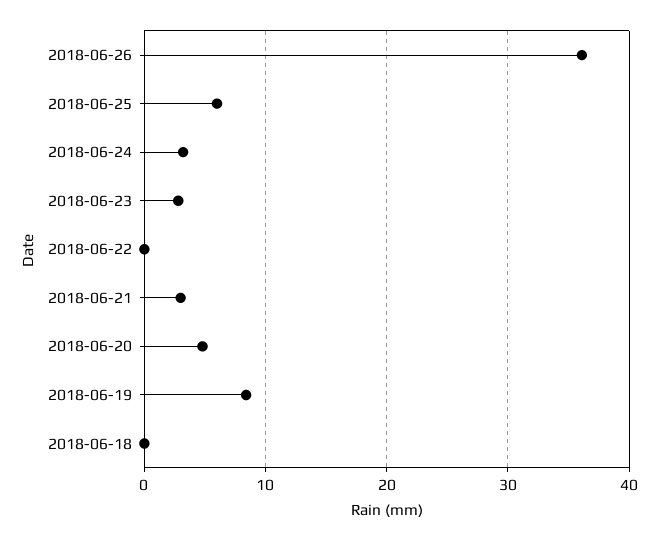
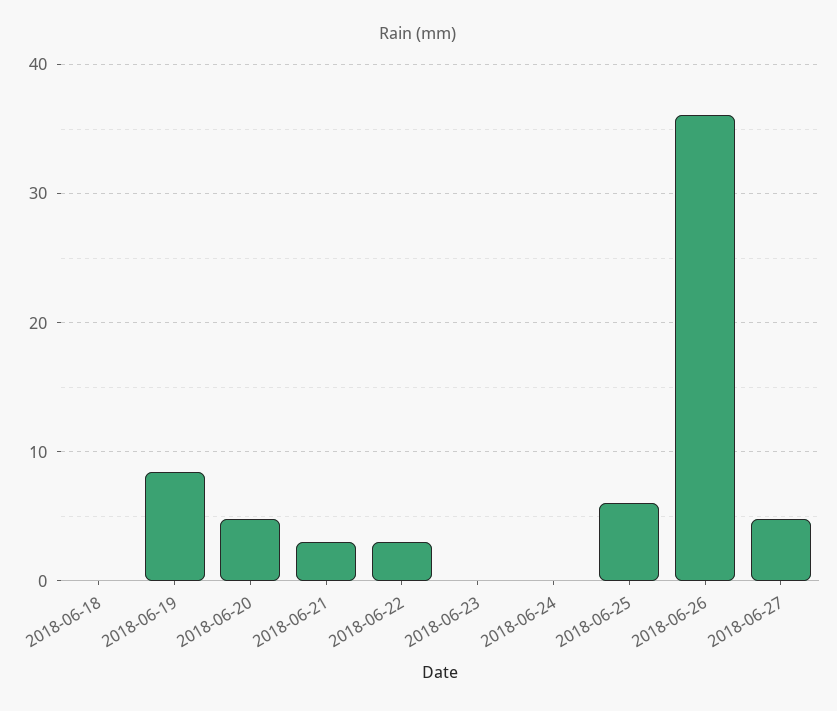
2018-06-24: 3 -> 0
2018-06-23: 3 -> 0
2018-06-22: 0 -> 3
2018-06-27: none -> 5

